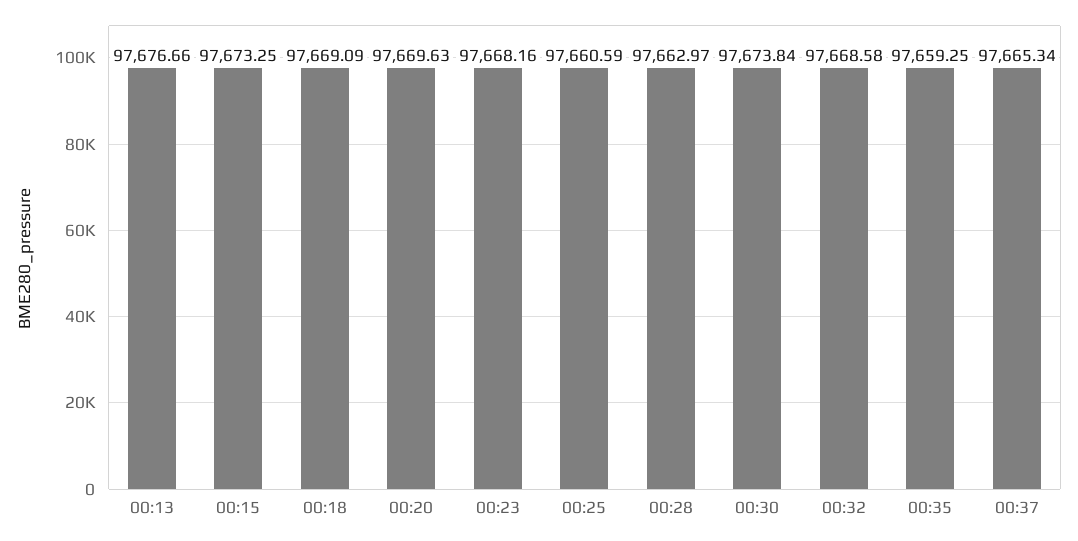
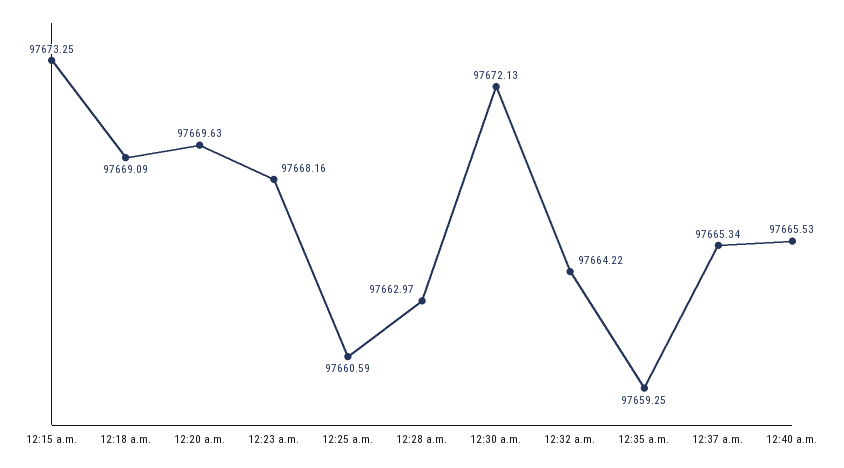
00:13: 97676.66 -> none
00:30: 97673.84 -> 97672.13
00:32: 97668.58 -> 97664.22
12:40 a.m.: none -> 97665.53

